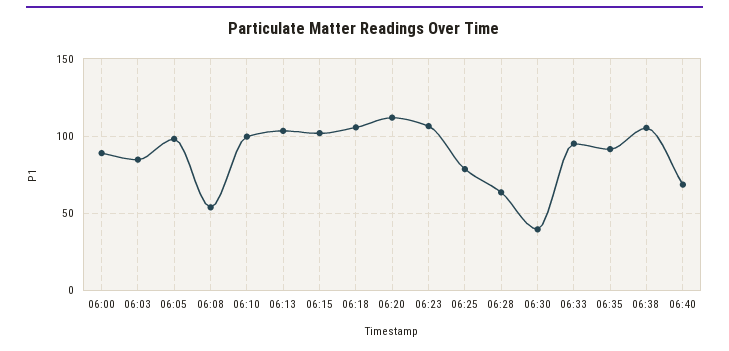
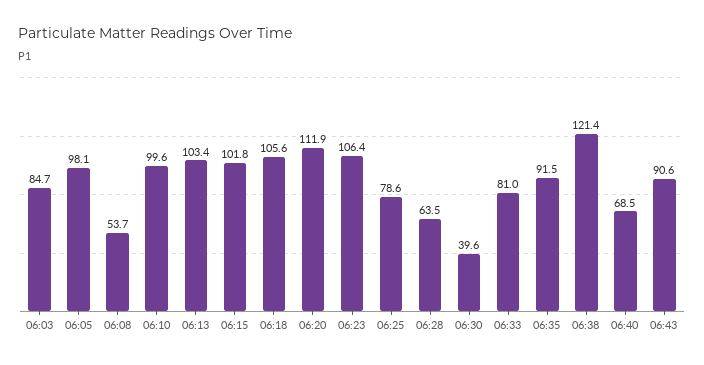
06:00: 90 -> none
06:33: 95 -> 81
06:38: 105 -> 121.4
06:43: none -> 90.6

